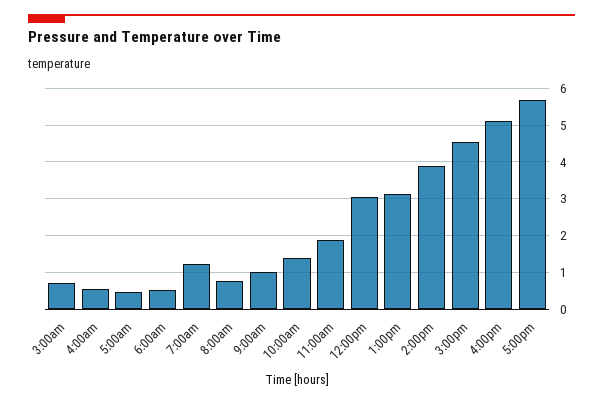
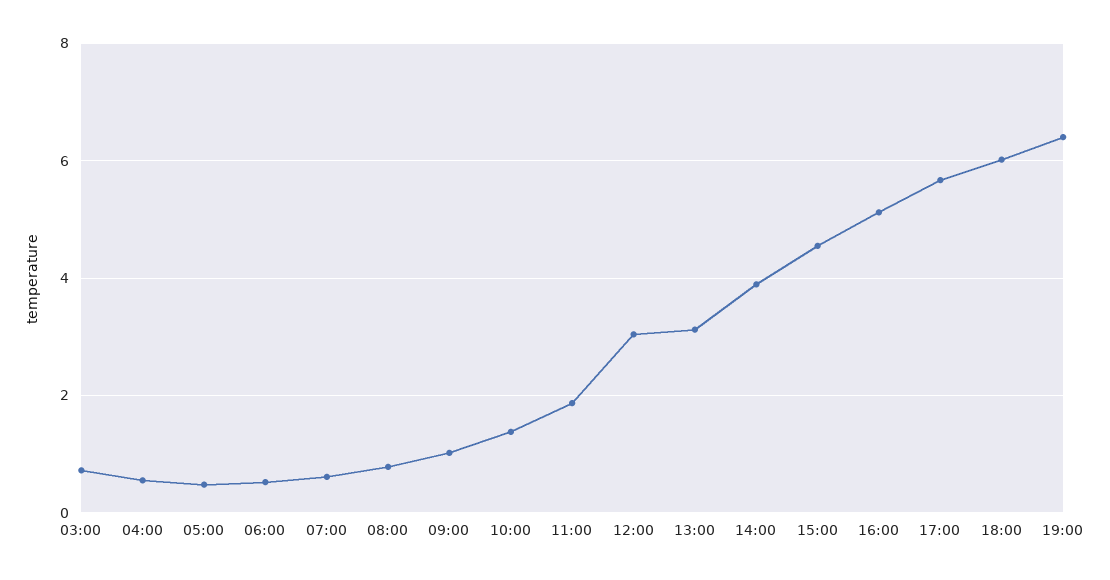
7:00am: 1.2 -> 0.6
18:00: none -> 6
19:00: none -> 6.4

